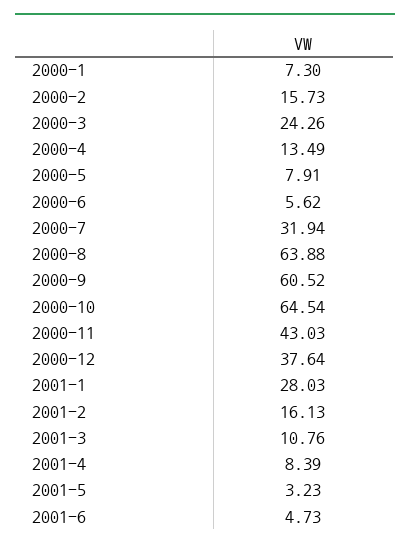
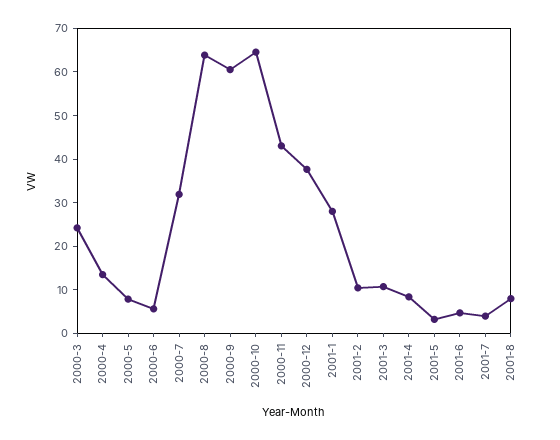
2000-1: 7.3 -> none
2000-2: 15.73 -> none
2001-2: 16.13 -> 10
2001-7: none -> 4
2001-8: none -> 8

